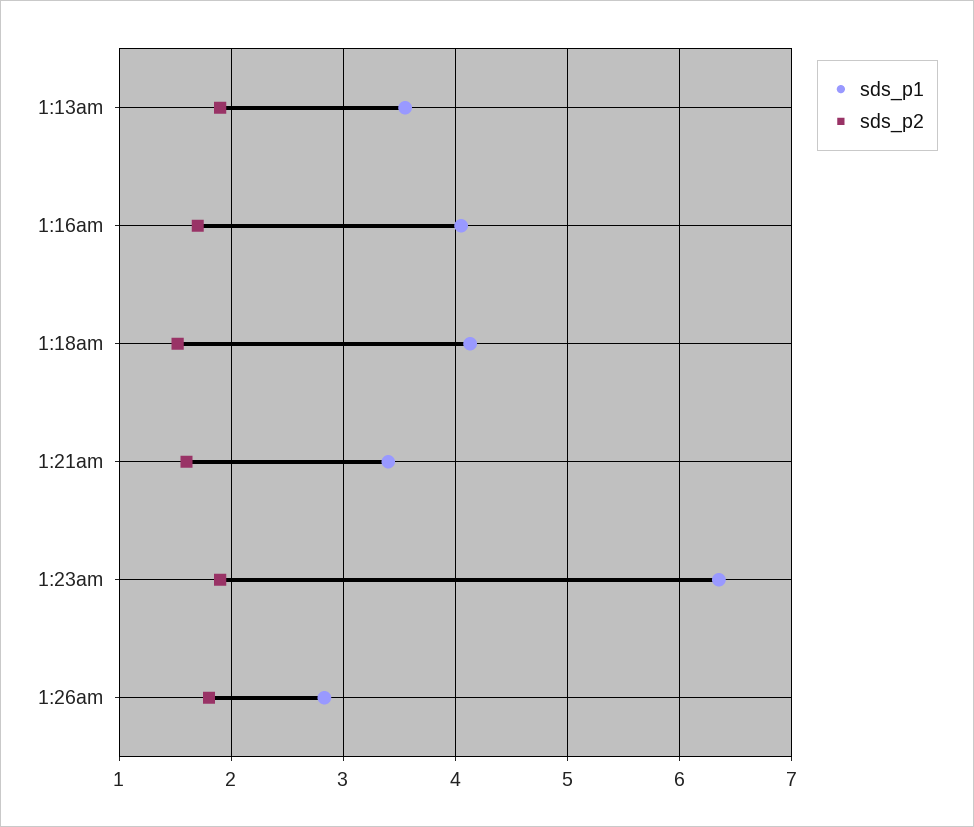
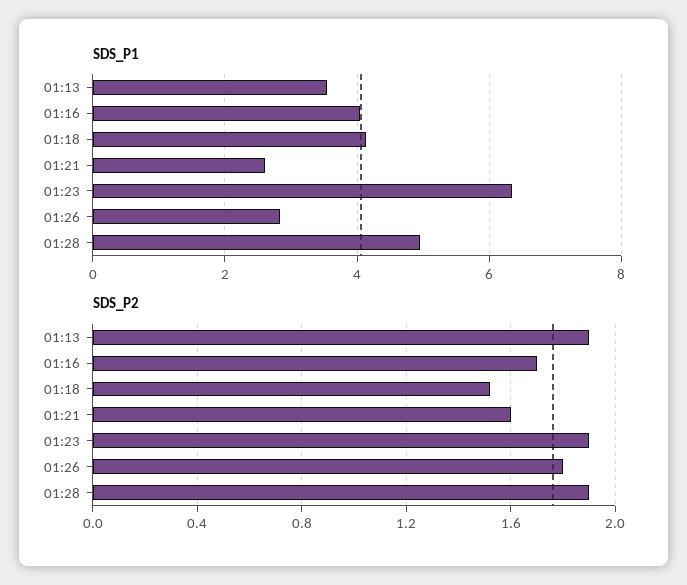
sds_p1, 1:21am: 3.4 -> 2.6
sds_p1, 01:28: none -> 5
sds_p2, 01:28: none -> 1.9

